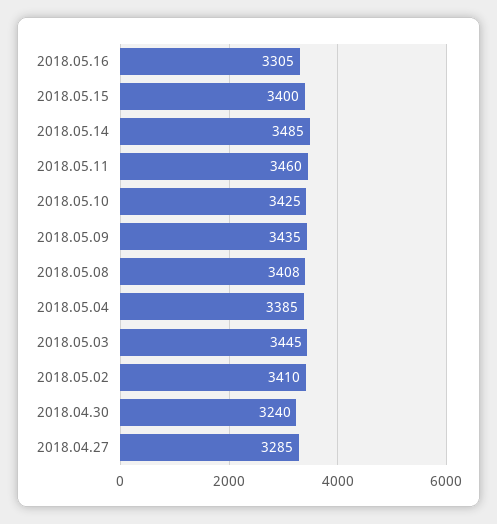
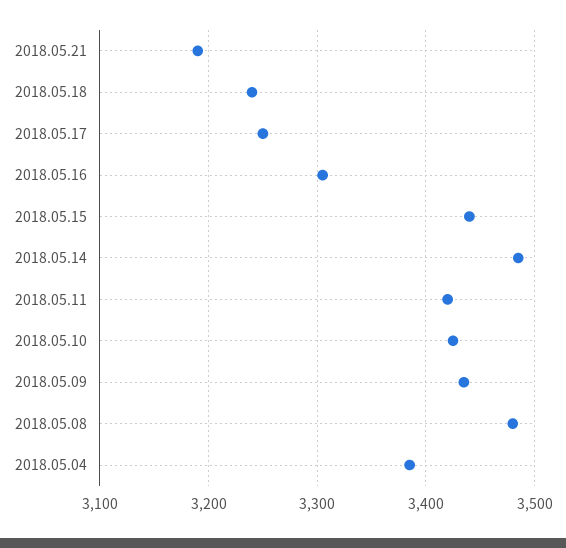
2018.05.15: 3400 -> 3440
2018.05.11: 3460 -> 3420
2018.05.08: 3408 -> 3480
2018.05.03: 3445 -> none
2018.05.02: 3410 -> none
2018.04.30: 3240 -> none
2018.04.27: 3285 -> none
2018.05.21: none -> 3190
2018.05.18: none -> 3240
2018.05.17: none -> 3250

